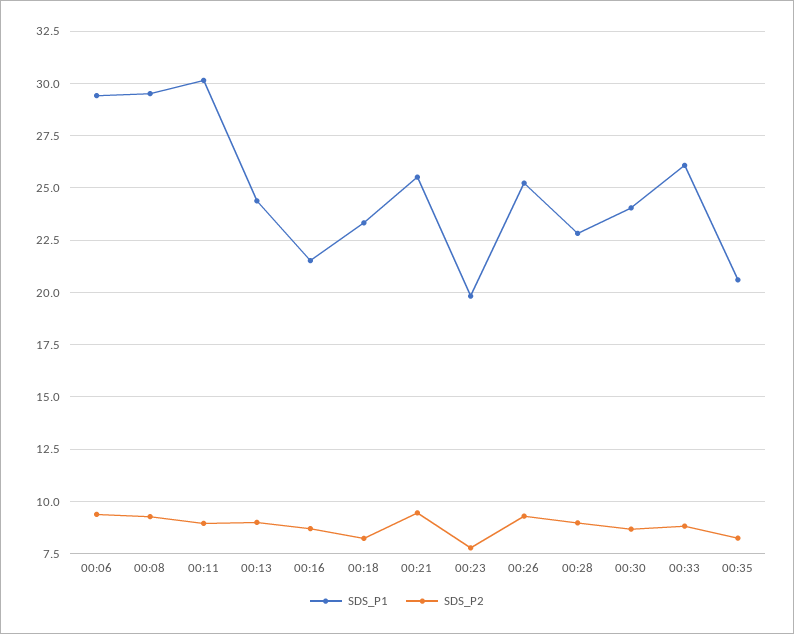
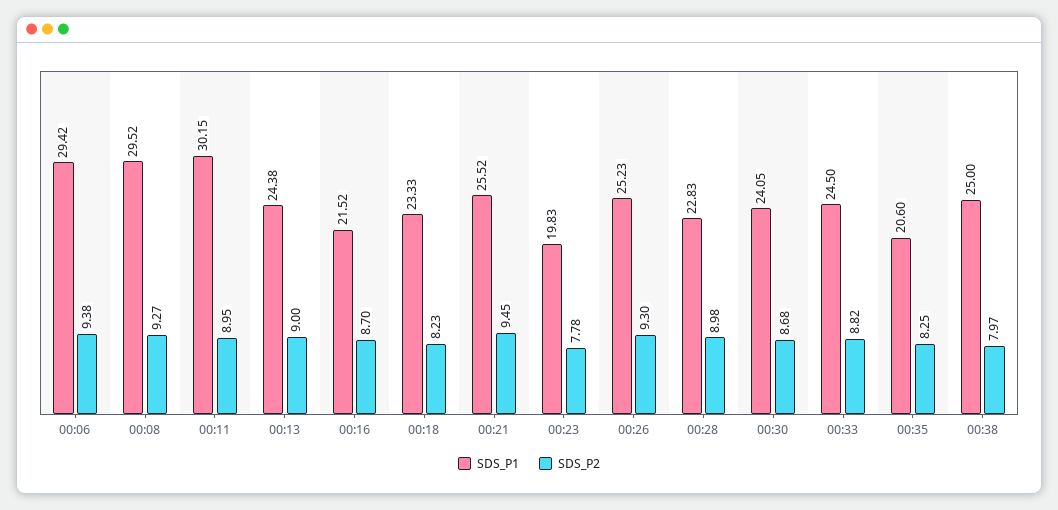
SDS_P1, 00:33: 26 -> 24.5
SDS_P1, 00:38: none -> 25
SDS_P2, 00:38: none -> 7.97

